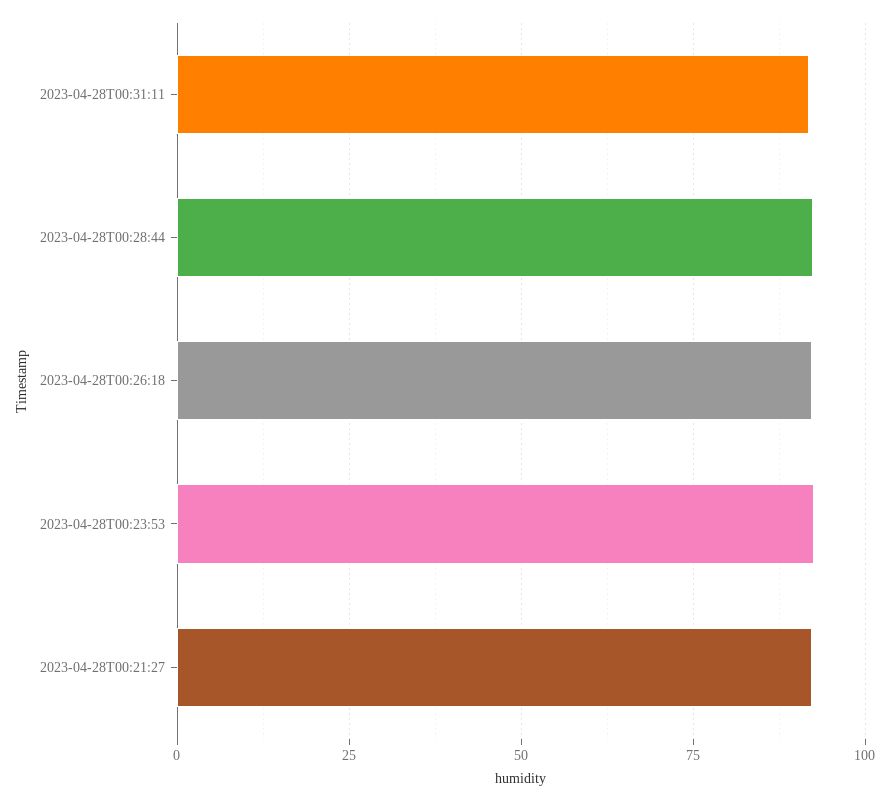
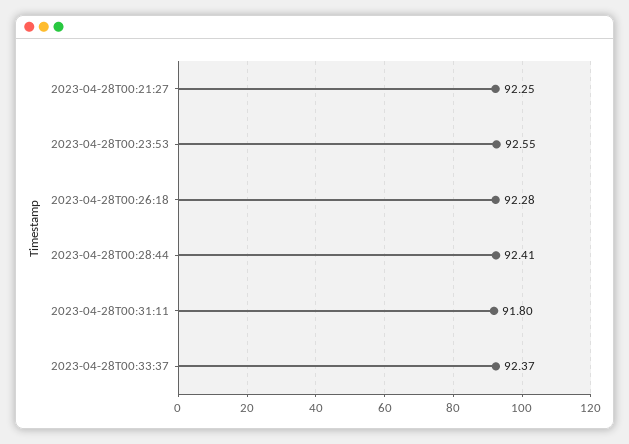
2023-04-28T00:33:37: none -> 92.37

